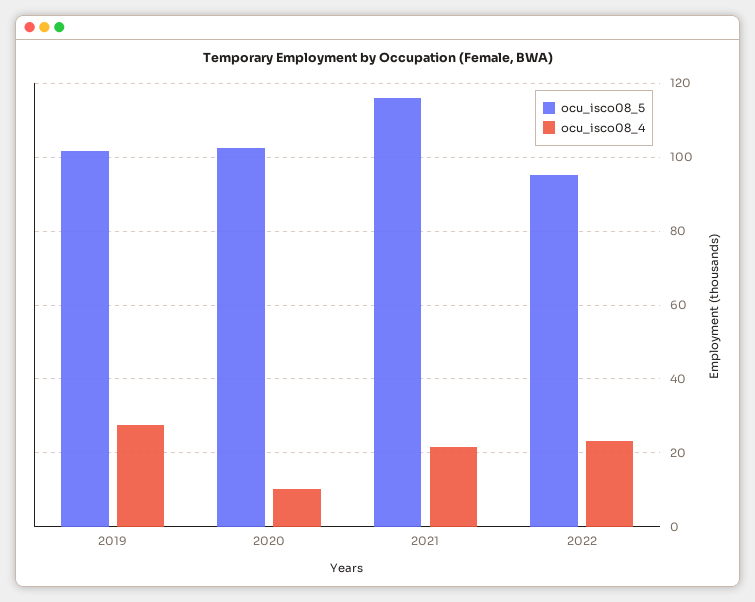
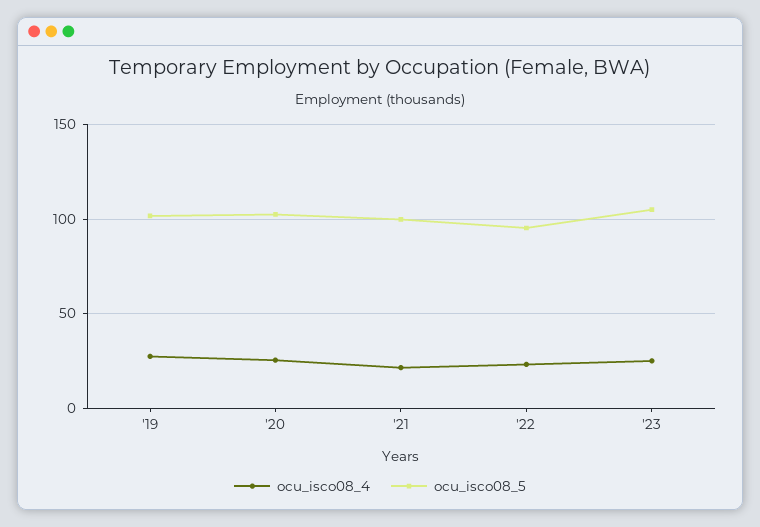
ocu_isco08_4, 2020: 10 -> 25
ocu_isco08_5, 2021: 116 -> 100
ocu_isco08_4, '23: none -> 25
ocu_isco08_5, '23: none -> 105

